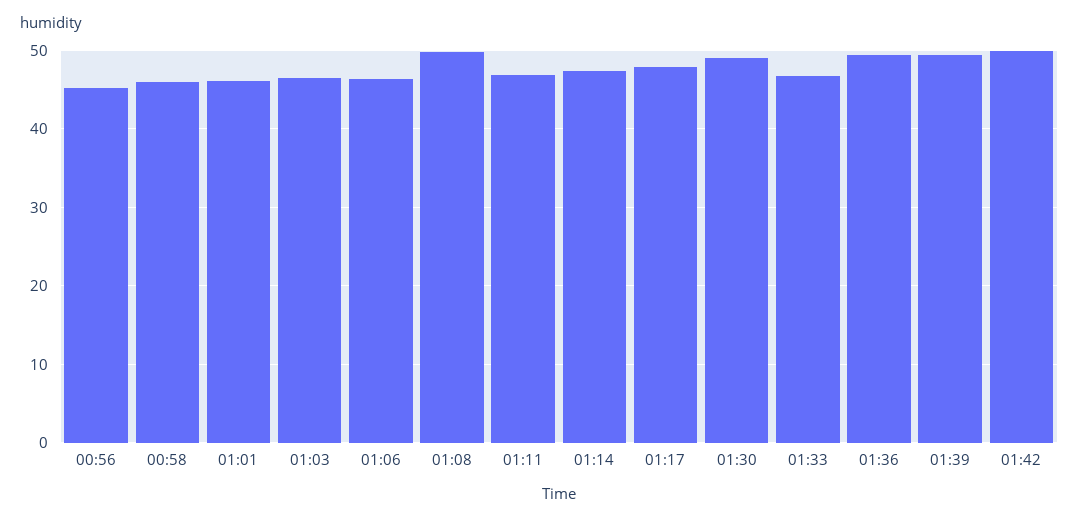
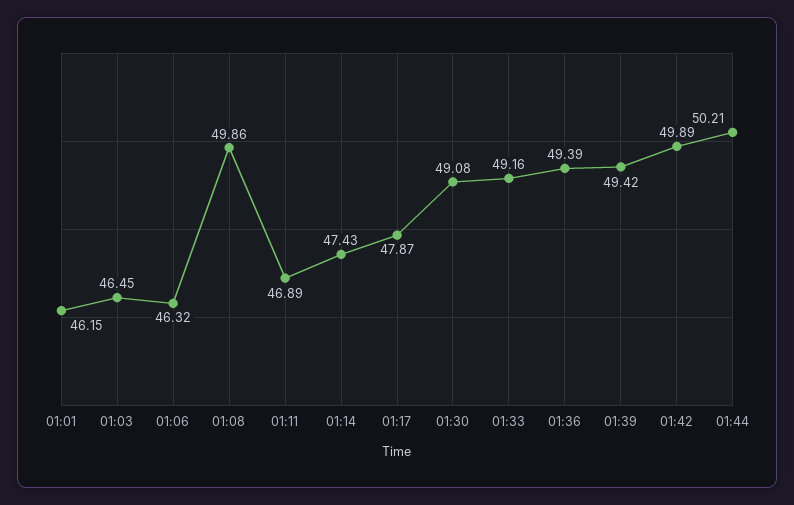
00:56: 45 -> none
00:58: 46 -> none
01:33: 47 -> 49.16
01:44: none -> 50.21

